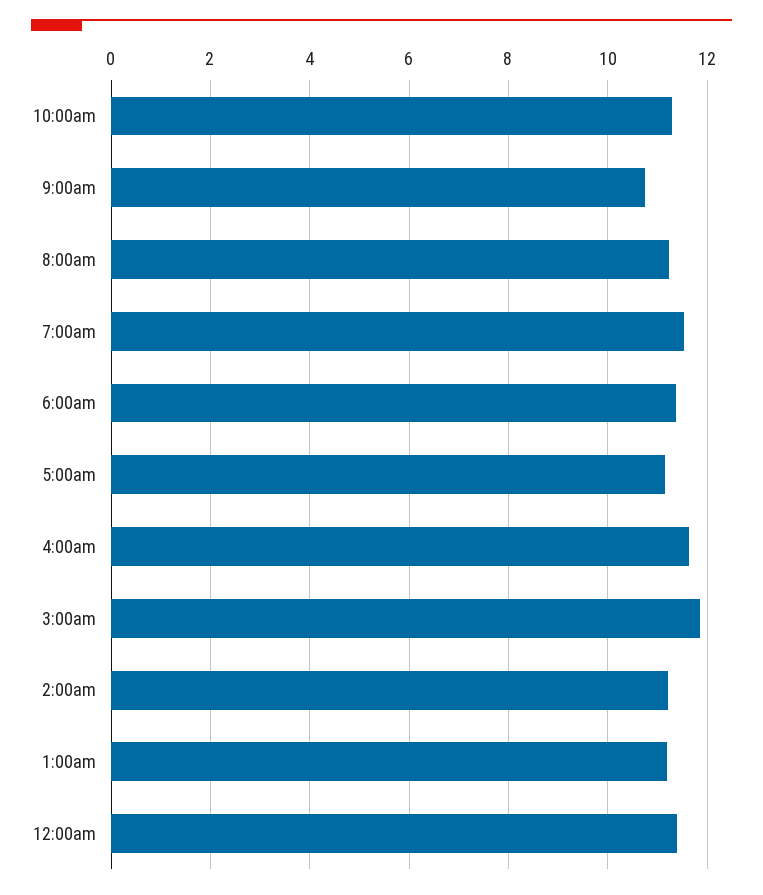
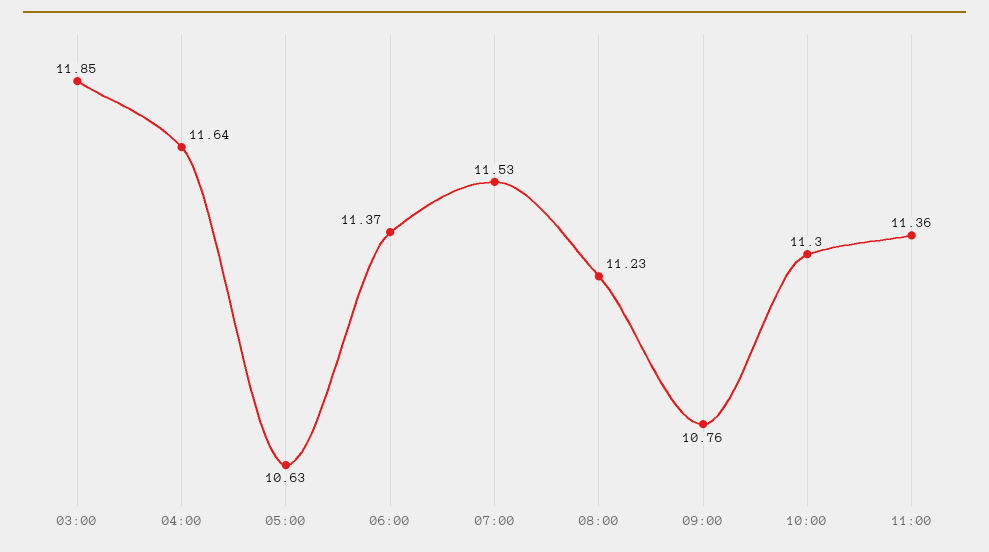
5:00am: 11.2 -> 10.63
2:00am: 11.2 -> none
1:00am: 11.2 -> none
12:00am: 11.4 -> none
11:00: none -> 11.36

